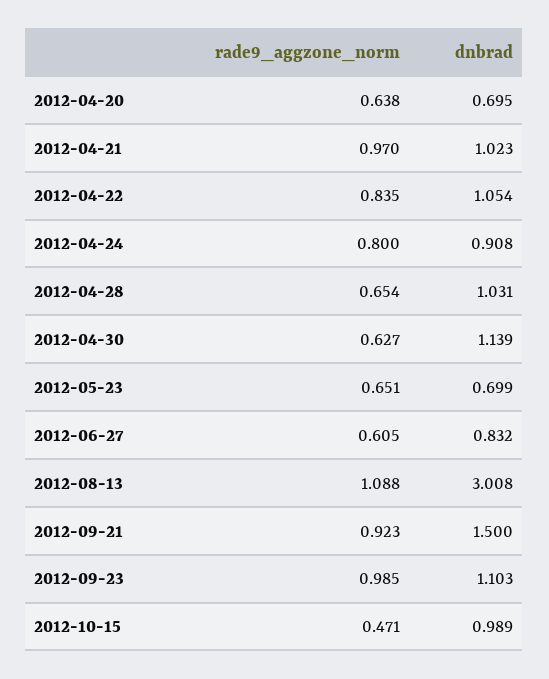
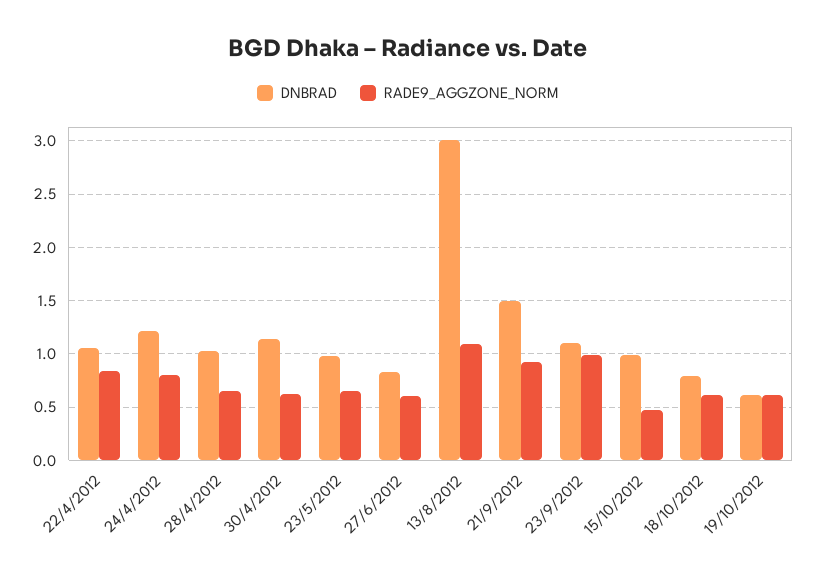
rade9_aggzone_norm, 2012-04-20: 0.638 -> none
dnbrad, 2012-04-20: 0.695 -> none
rade9_aggzone_norm, 2012-04-21: 0.97 -> none
dnbrad, 2012-04-21: 1.023 -> none
dnbrad, 2012-04-24: 0.908 -> 1.2
dnbrad, 2012-05-23: 0.699 -> 1
dnbrad, 18/10/2012: none -> 0.8
rade9_aggzone_norm, 18/10/2012: none -> 0.6
dnbrad, 19/10/2012: none -> 0.6
rade9_aggzone_norm, 19/10/2012: none -> 0.6

